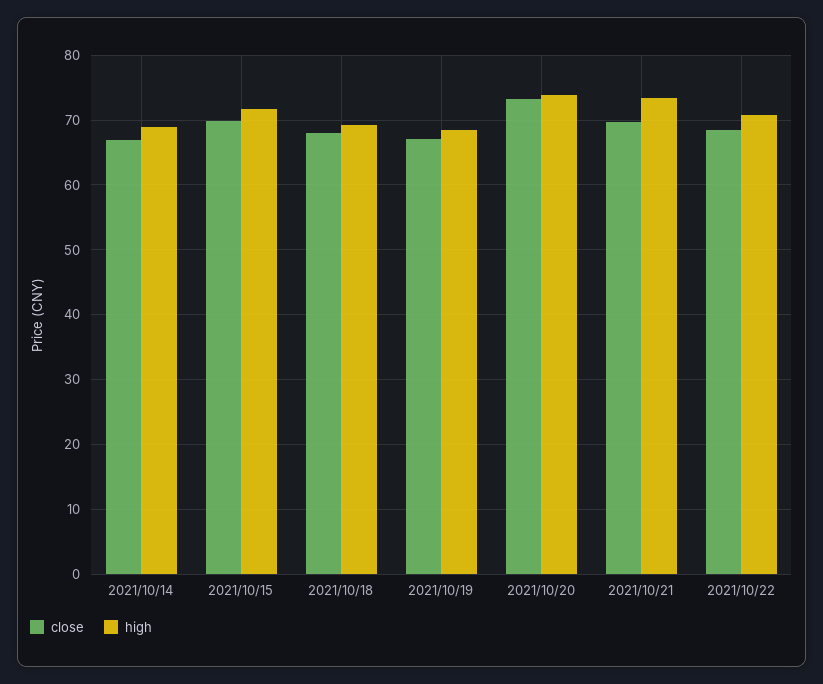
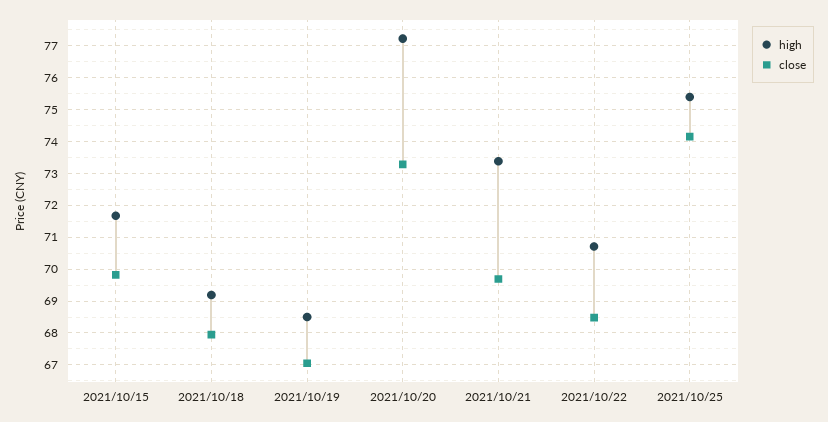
close, 2021/10/14: 67 -> none
high, 2021/10/14: 69 -> none
high, 2021/10/20: 74 -> 77.2
high, 2021/10/25: none -> 75.4
close, 2021/10/25: none -> 74.2

